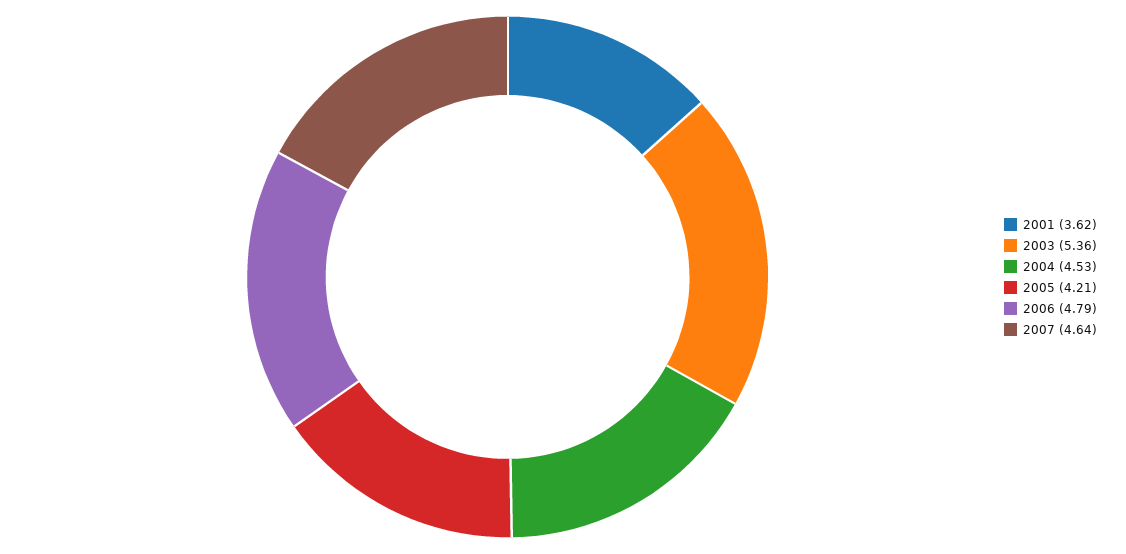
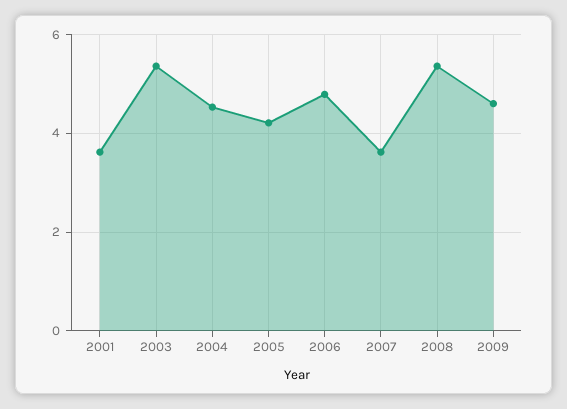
2007: 4.64 -> 3.6
2008: none -> 5.4
2009: none -> 4.6

